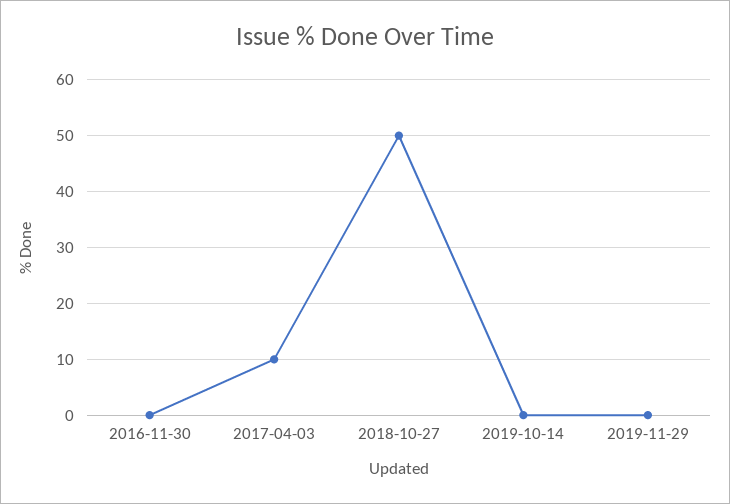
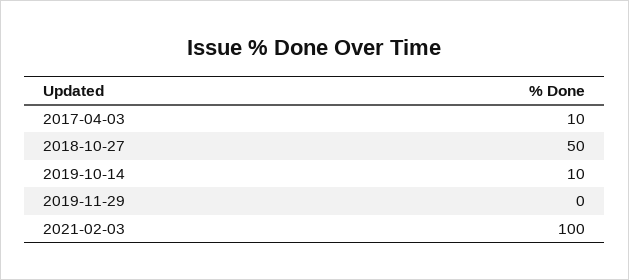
2016-11-30: 0 -> none
2019-10-14: 0 -> 10
2021-02-03: none -> 100

